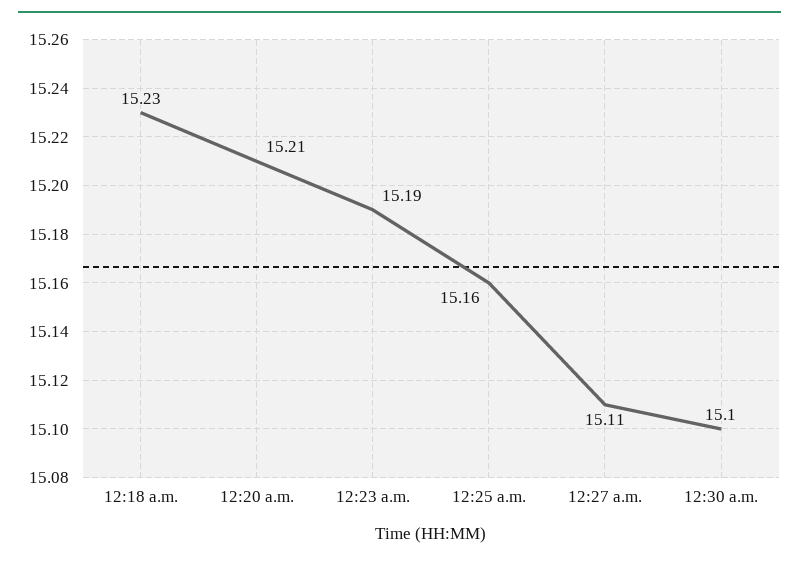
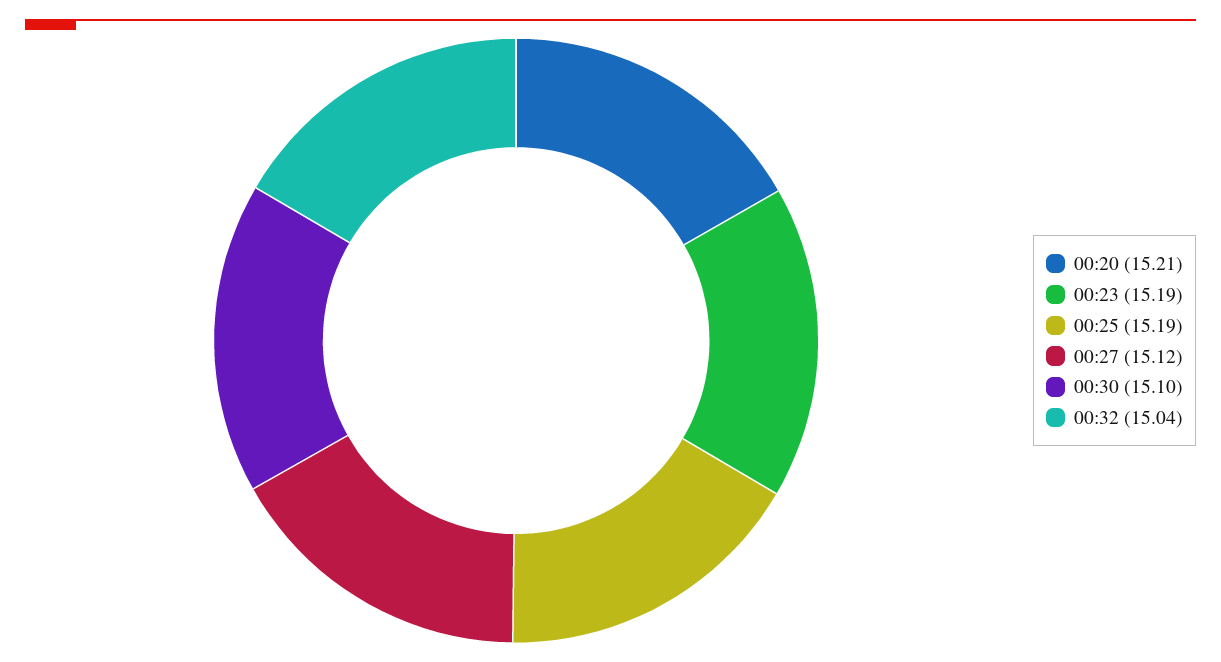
12:18 a.m.: 15.23 -> none
12:25 a.m.: 15.16 -> 15.19
12:27 a.m.: 15.11 -> 15.12
00:32: none -> 15.04

